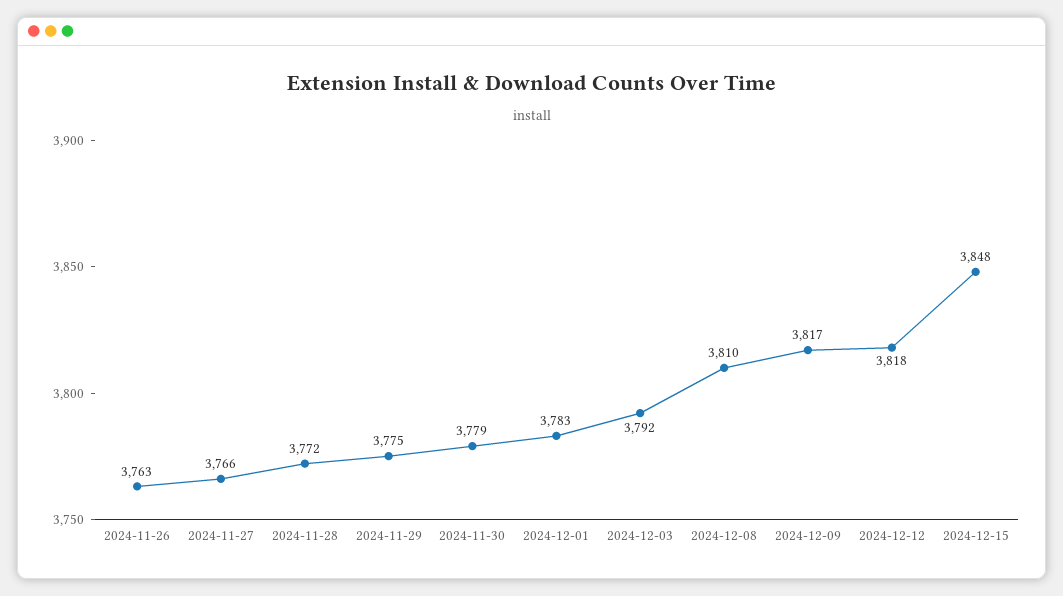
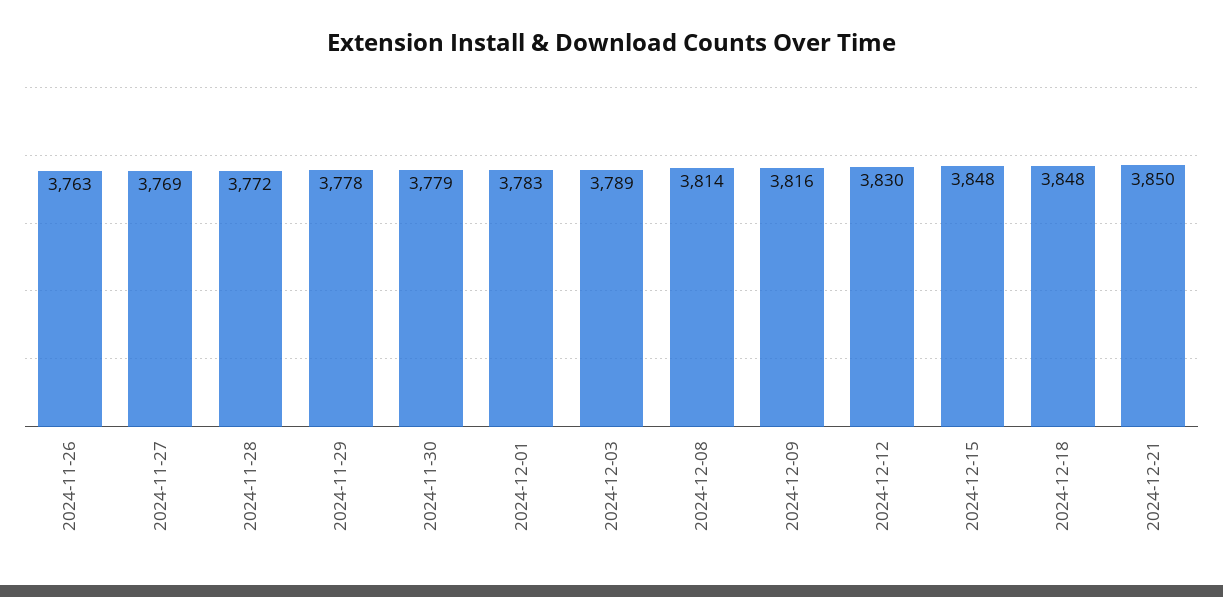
2024-11-27: 3766 -> 3769
2024-11-29: 3775 -> 3778
2024-12-03: 3792 -> 3789
2024-12-08: 3810 -> 3814
2024-12-09: 3817 -> 3816
2024-12-12: 3818 -> 3830
2024-12-18: none -> 3848
2024-12-21: none -> 3850

